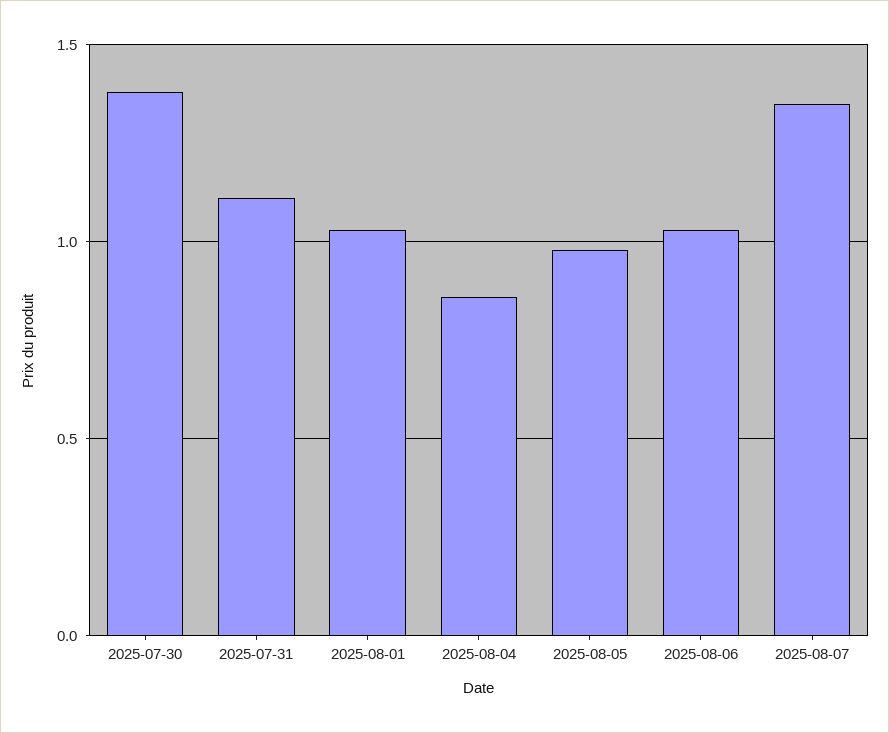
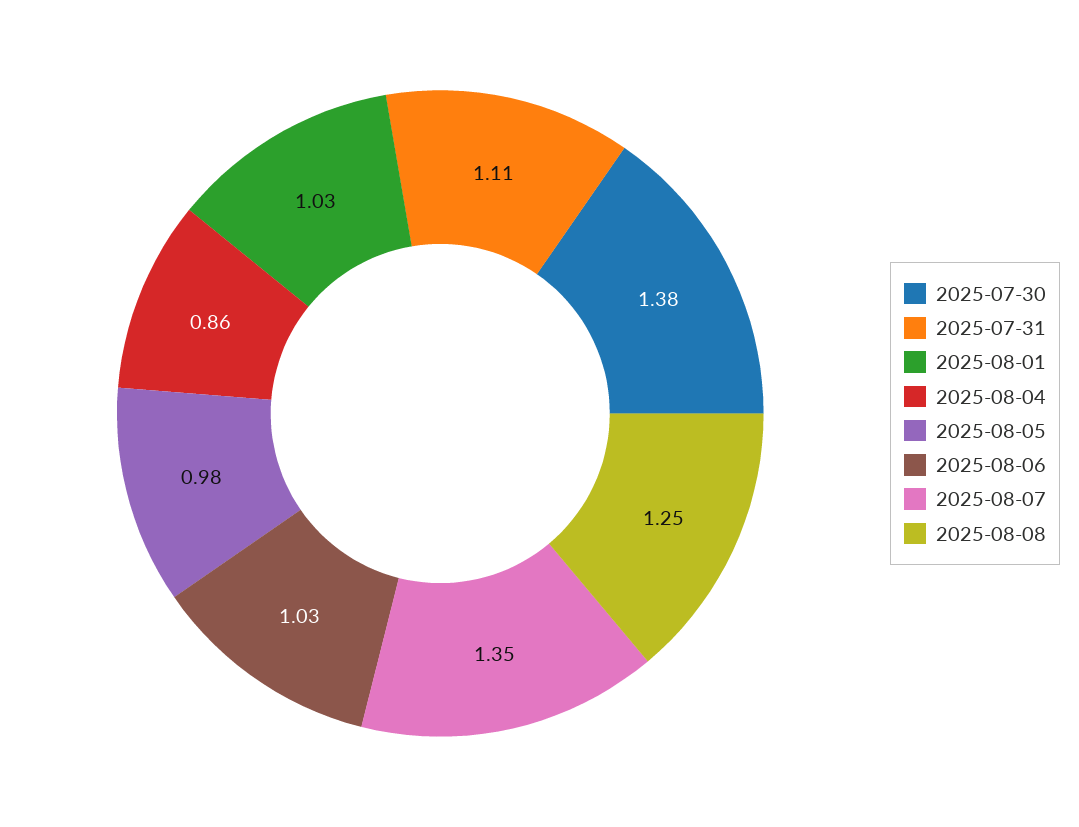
2025-08-08: none -> 1.25

